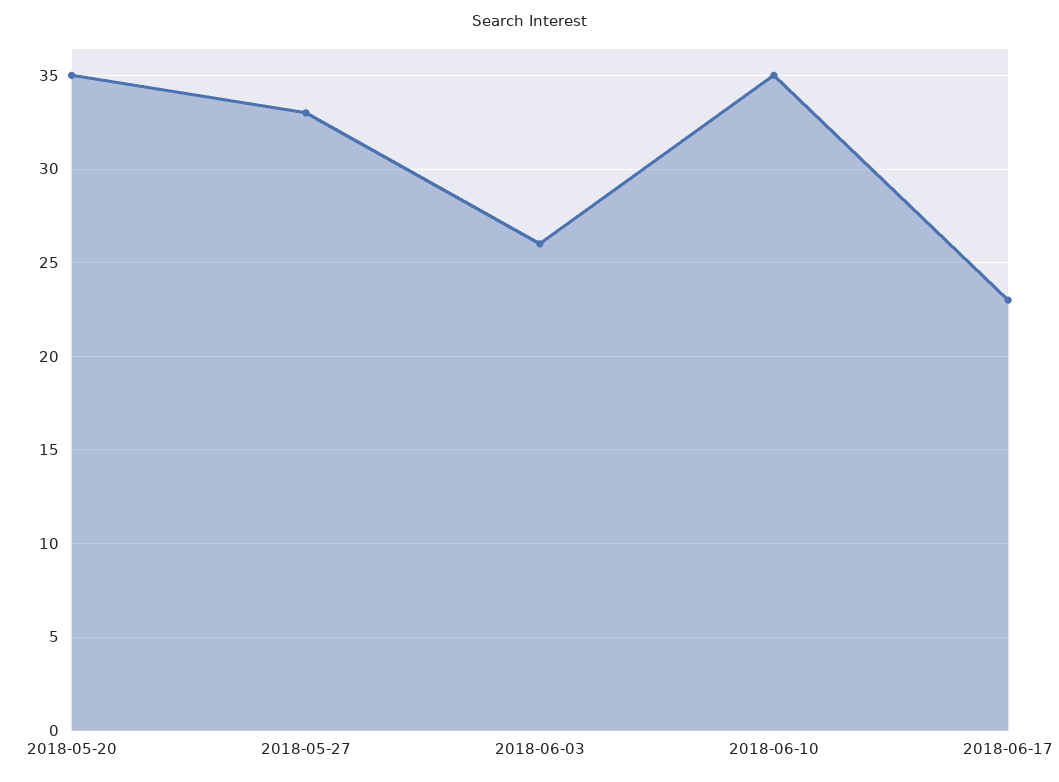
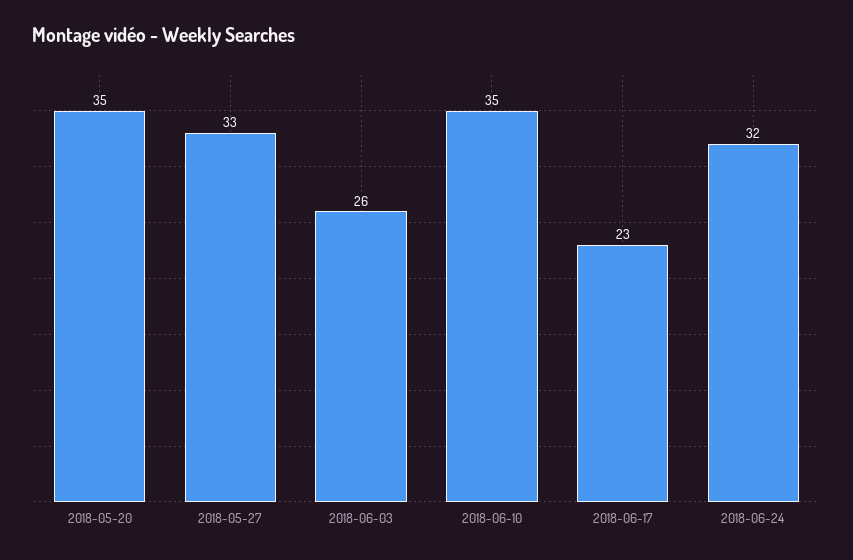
2018-06-24: none -> 32

